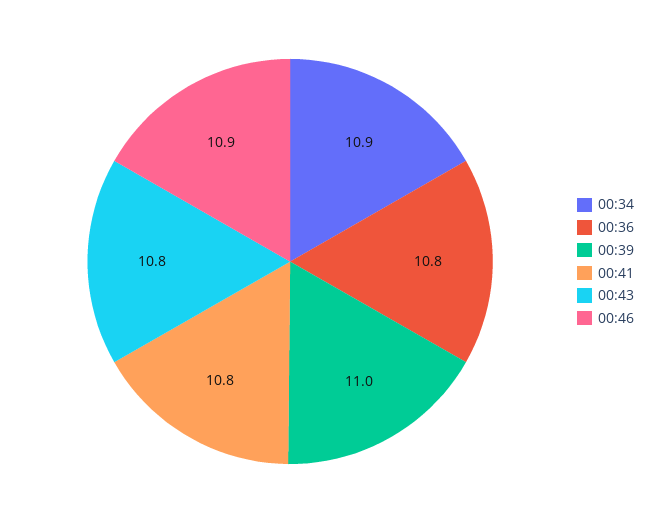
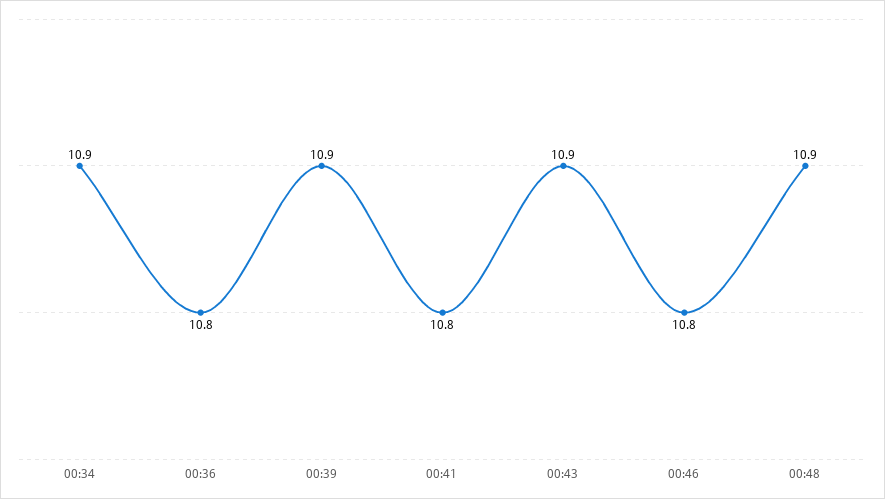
00:39: 11 -> 10.9
00:43: 10.8 -> 10.9
00:46: 10.9 -> 10.8
00:48: none -> 10.9

